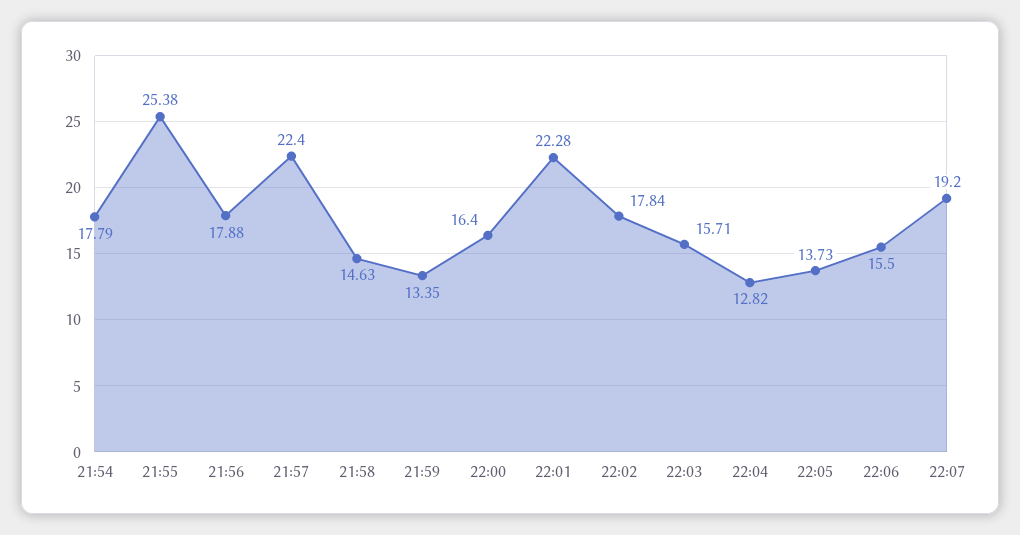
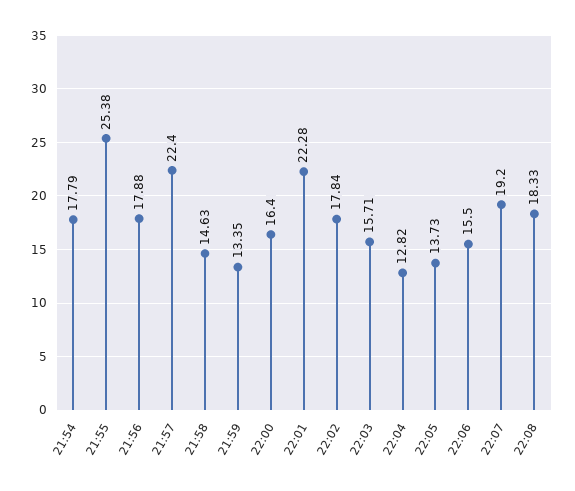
22:08: none -> 18.33

